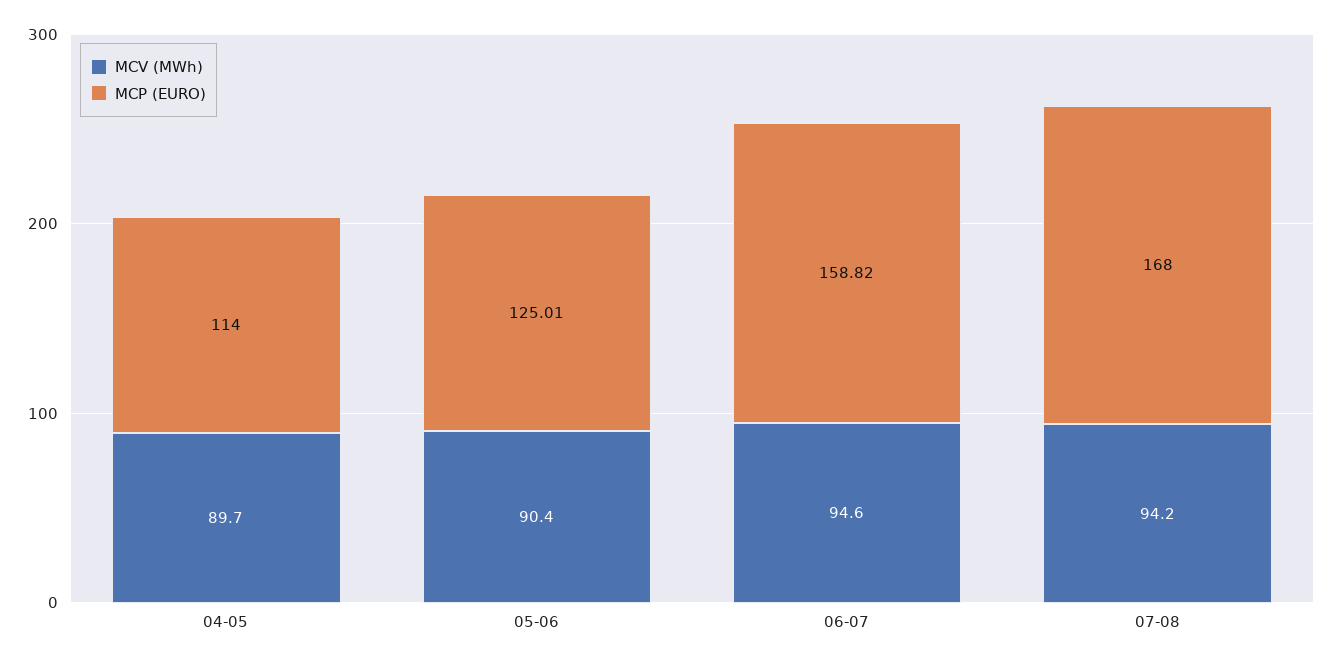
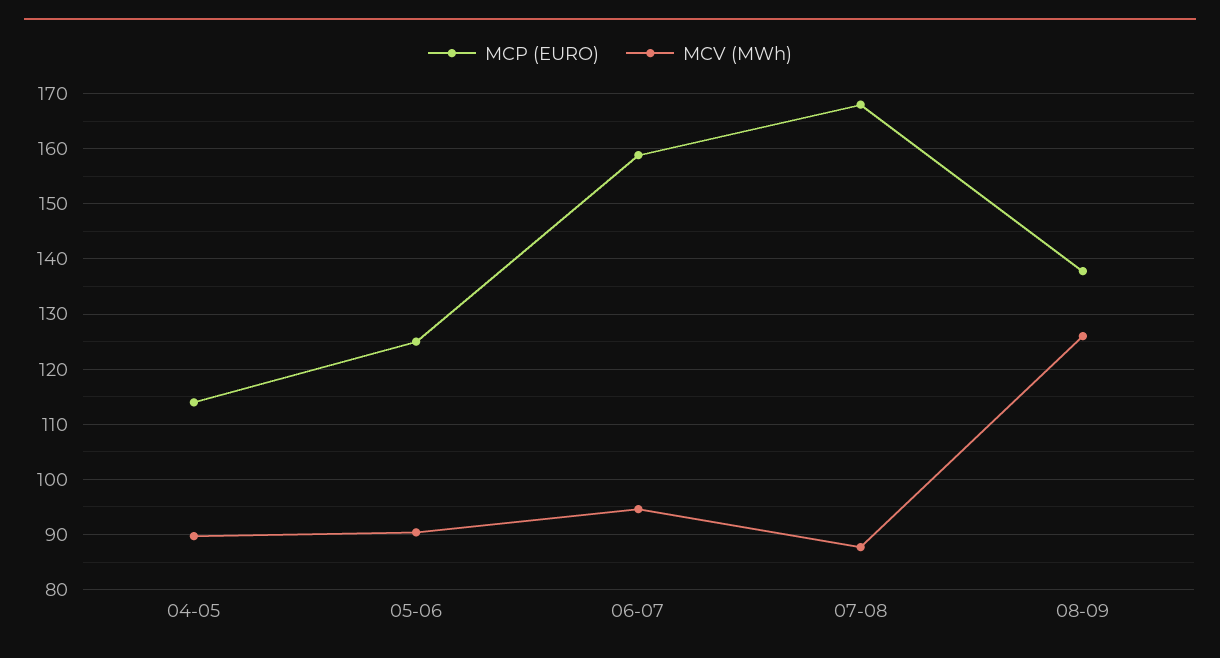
MCV (MWh), 07-08: 94.2 -> 88
MCP (EURO), 08-09: none -> 138
MCV (MWh), 08-09: none -> 126

